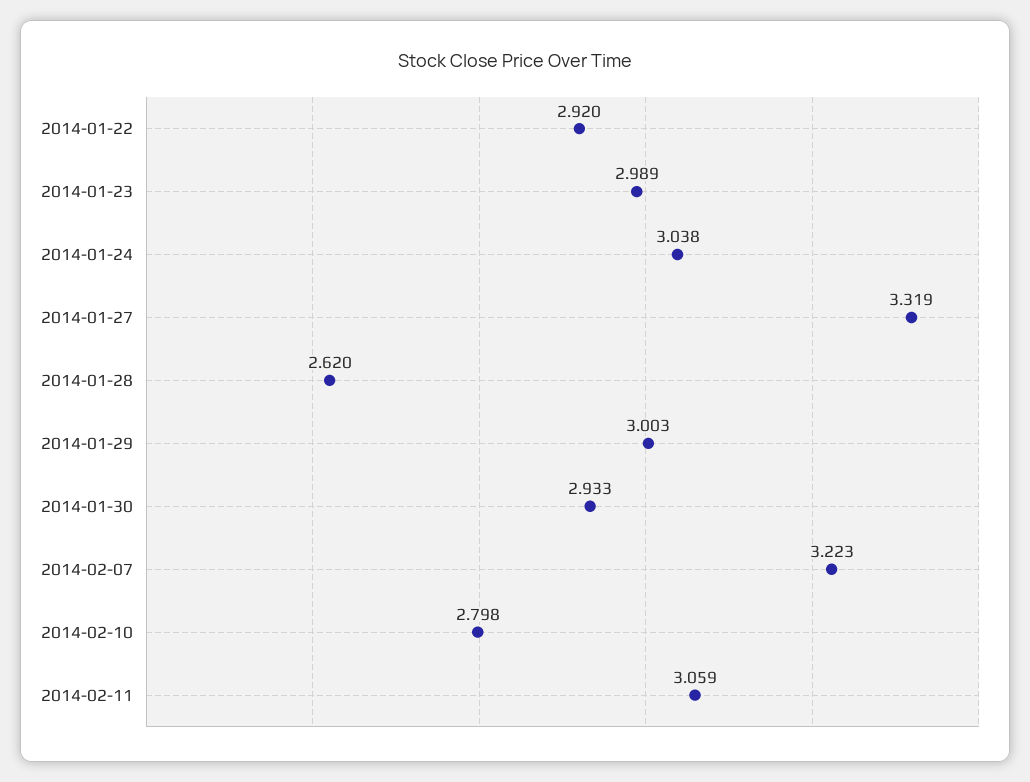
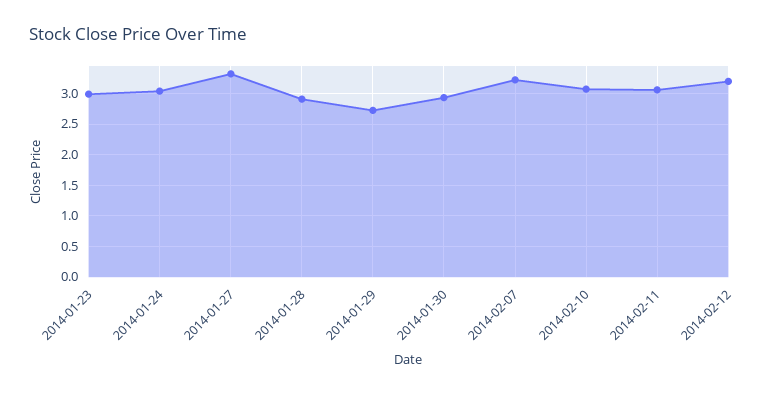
2014-01-22: 2.92 -> none
2014-01-28: 2.62 -> 2.9
2014-01-29: 3.003 -> 2.7
2014-02-10: 2.798 -> 3.1
2014-02-12: none -> 3.2

